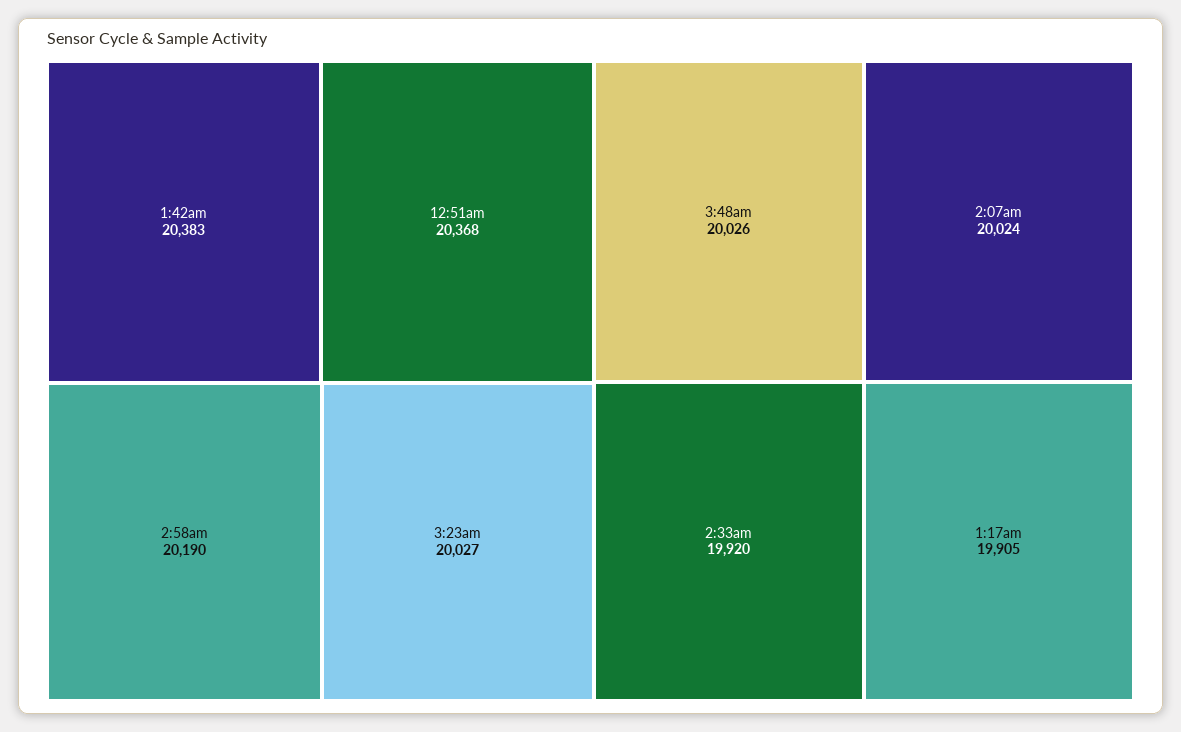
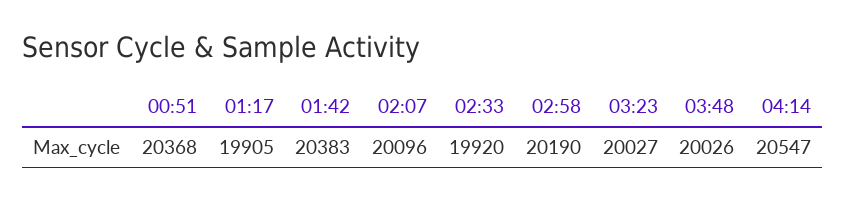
2:07am: 20024 -> 20096
04:14: none -> 20547

